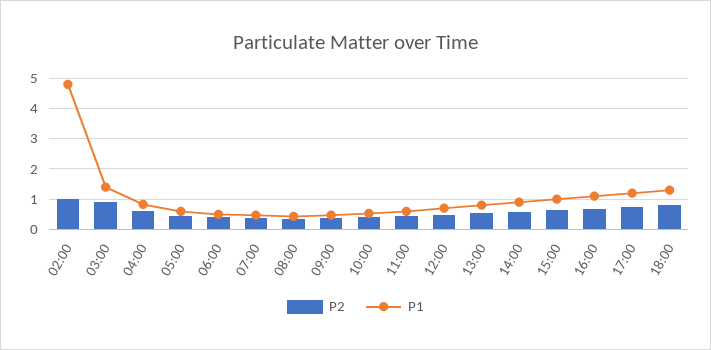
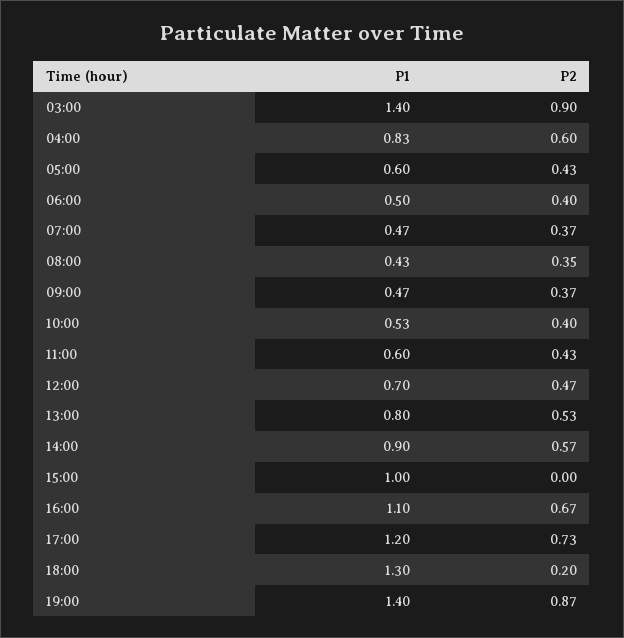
P2, 02:00: 1 -> none
P1, 02:00: 4.8 -> none
P2, 15:00: 0.6 -> 0
P2, 18:00: 0.8 -> 0.2
P1, 19:00: none -> 1.4
P2, 19:00: none -> 0.87

